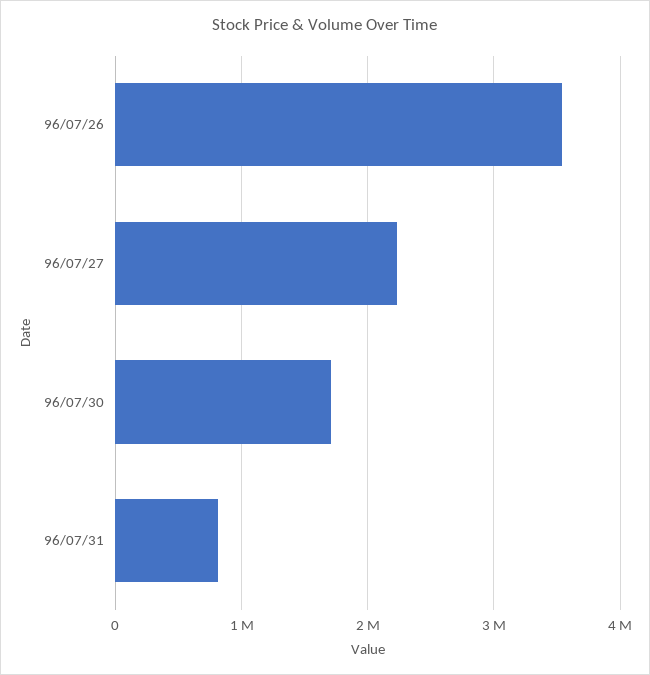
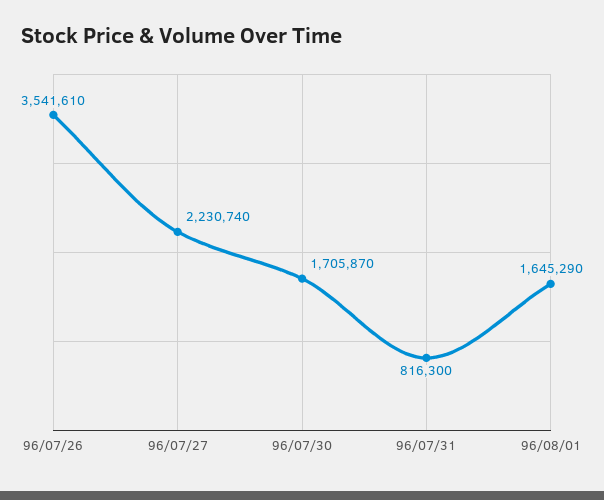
96/08/01: none -> 1645290

